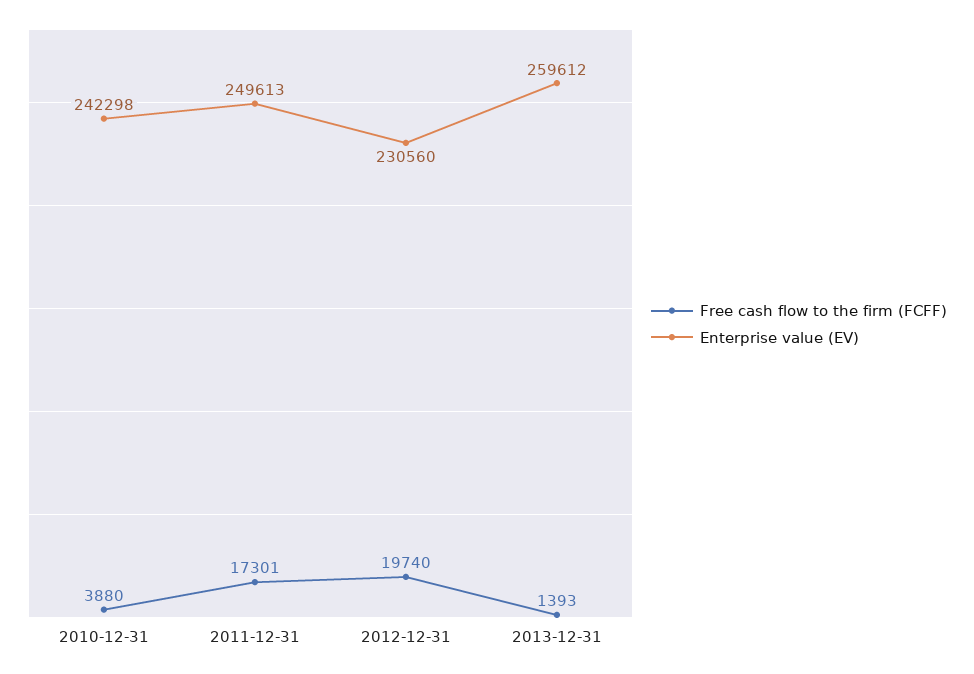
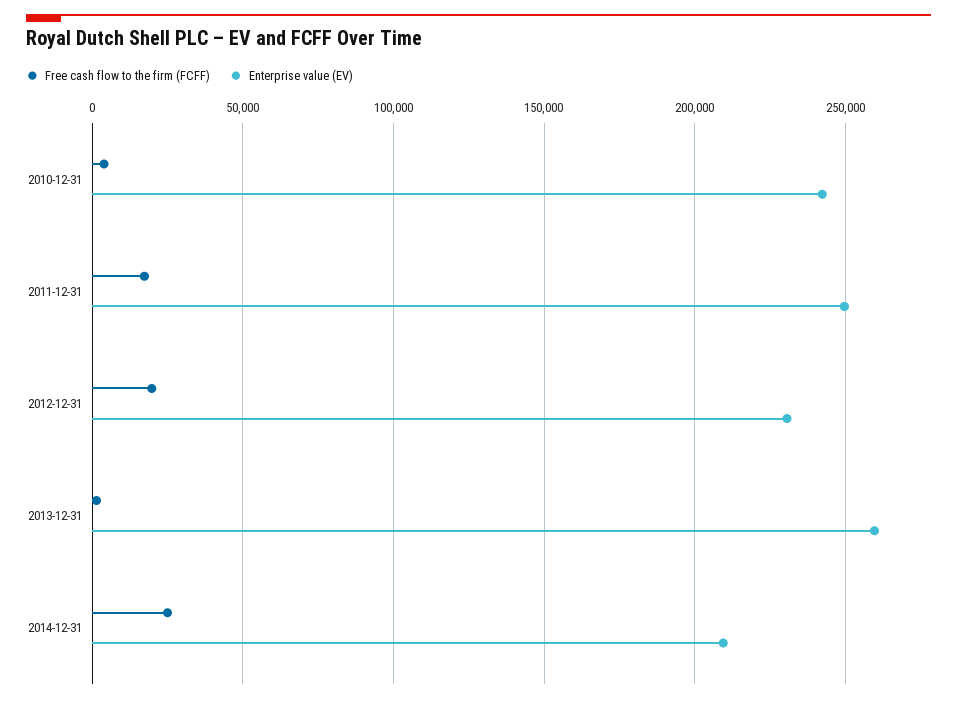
Free cash flow to the firm (FCFF), 2014-12-31: none -> 25000
Enterprise value (EV), 2014-12-31: none -> 210000

